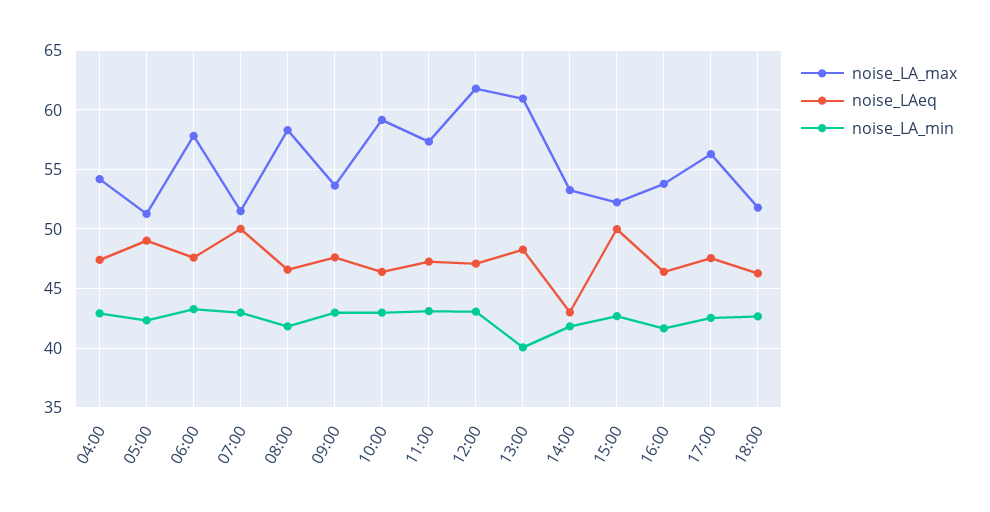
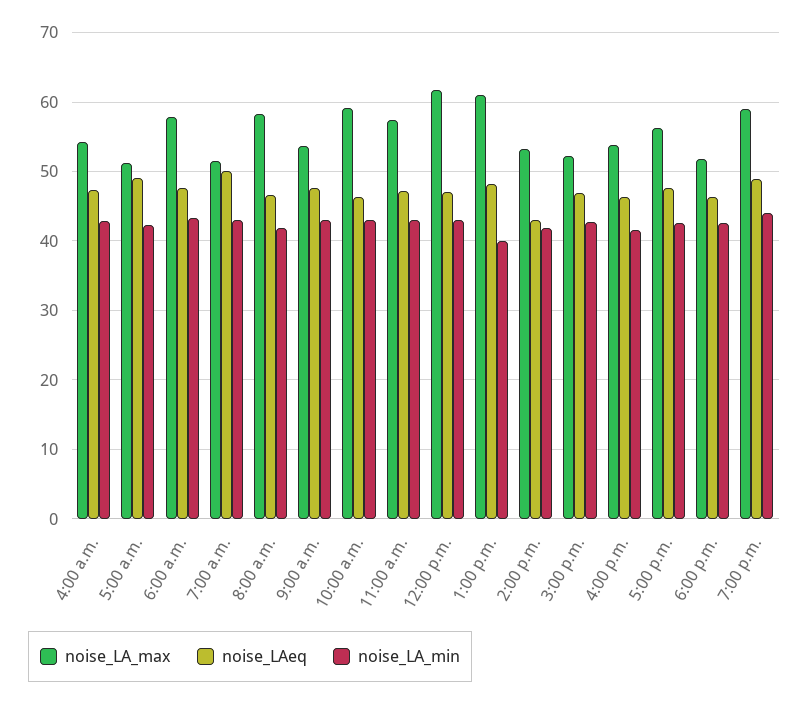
noise_LAeq, 15:00: 50 -> 47
noise_LA_max, 7:00 p.m.: none -> 59
noise_LAeq, 7:00 p.m.: none -> 49
noise_LA_min, 7:00 p.m.: none -> 44

